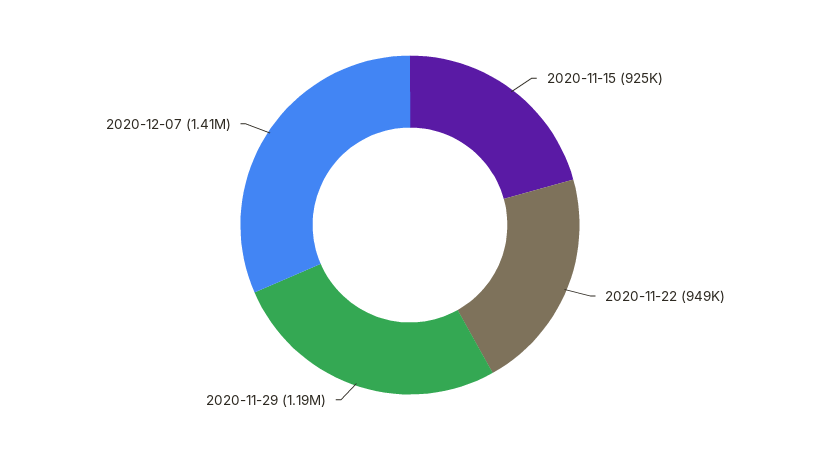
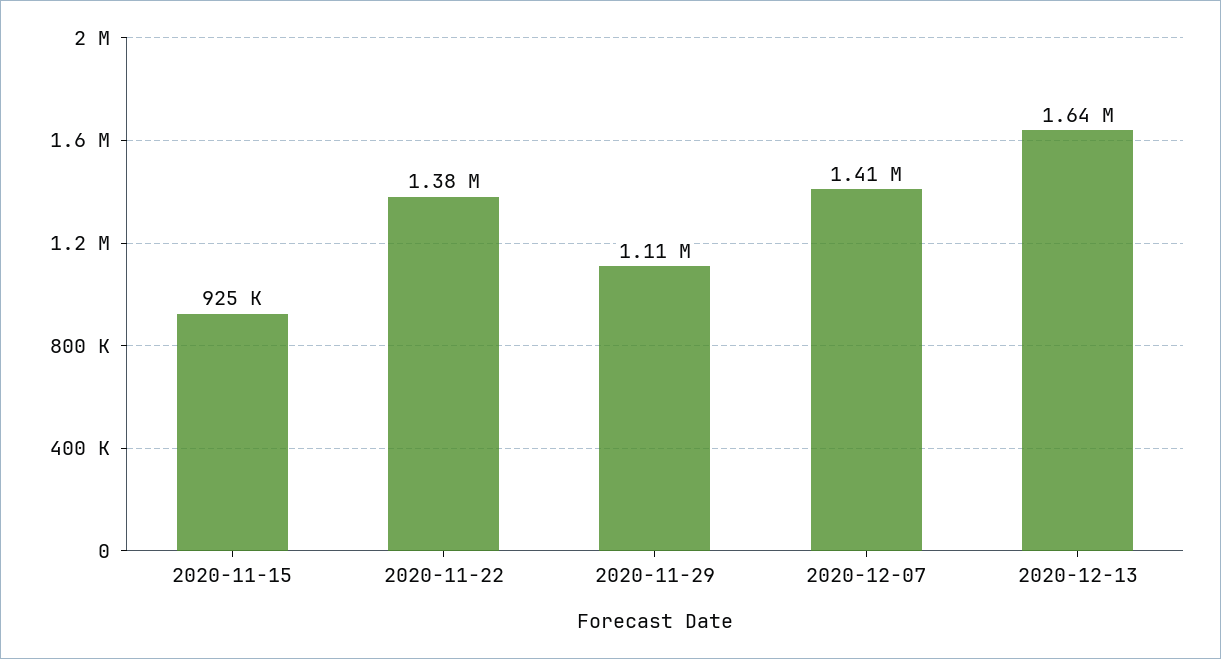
2020-11-22: 949000 -> 1380000
2020-11-29: 1190000 -> 1110000
2020-12-13: none -> 1640000

